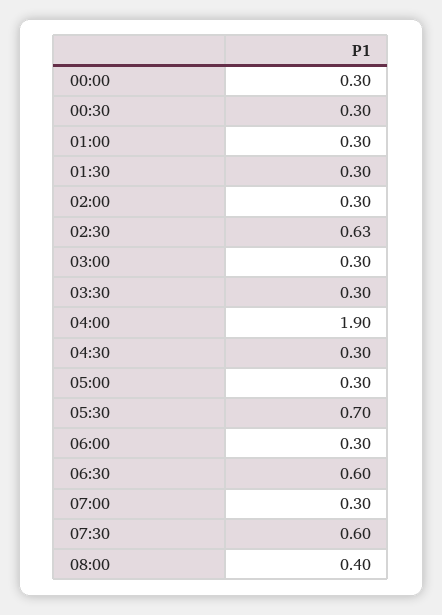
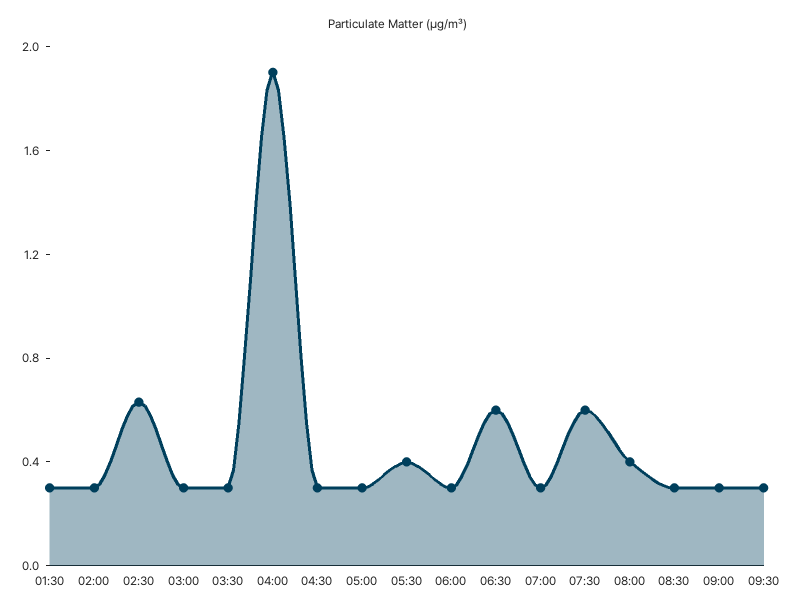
00:00: 0.3 -> none
00:30: 0.3 -> none
01:00: 0.3 -> none
05:30: 0.7 -> 0.4
08:30: none -> 0.3
09:00: none -> 0.3
09:30: none -> 0.3

